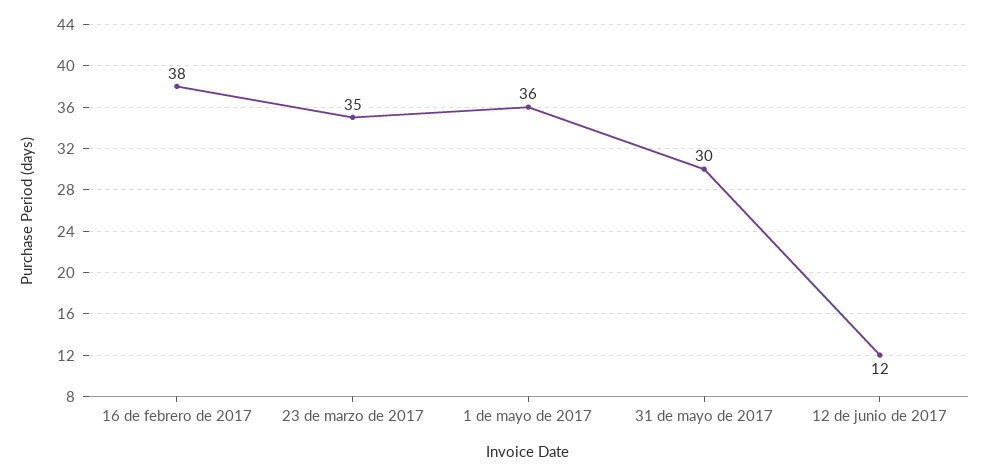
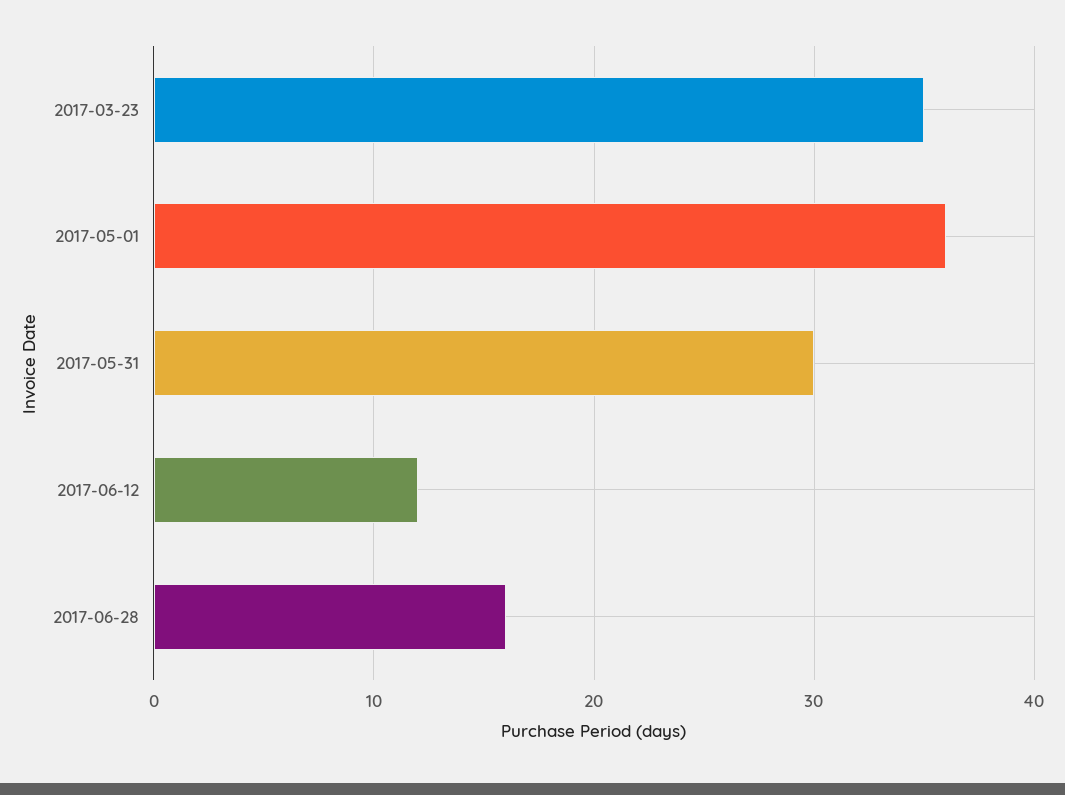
16 de febrero de 2017: 38 -> none
2017-06-28: none -> 16

